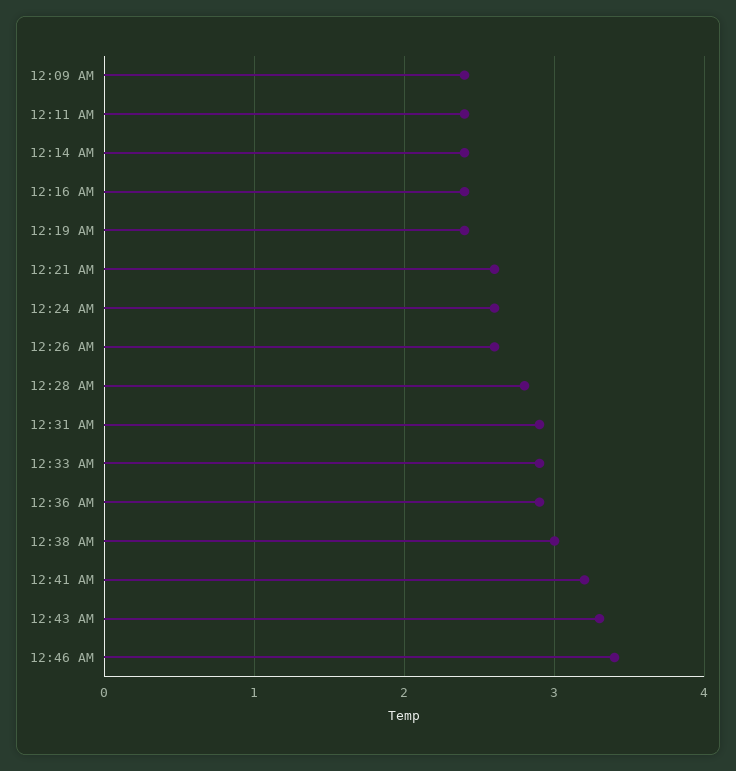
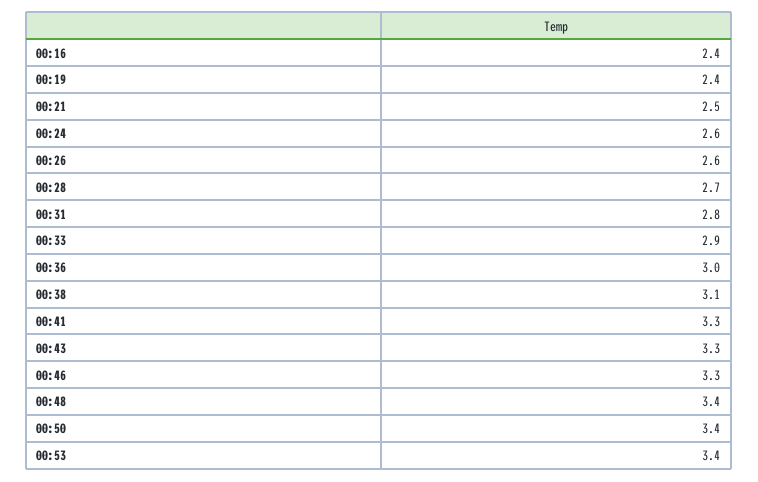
12:09 AM: 2.4 -> none
12:11 AM: 2.4 -> none
12:14 AM: 2.4 -> none
12:21 AM: 2.6 -> 2.5
12:28 AM: 2.8 -> 2.7
12:31 AM: 2.9 -> 2.8
12:36 AM: 2.9 -> 3
12:38 AM: 3 -> 3.1
12:41 AM: 3.2 -> 3.3
12:46 AM: 3.4 -> 3.3
00:48: none -> 3.4
00:50: none -> 3.4
00:53: none -> 3.4

